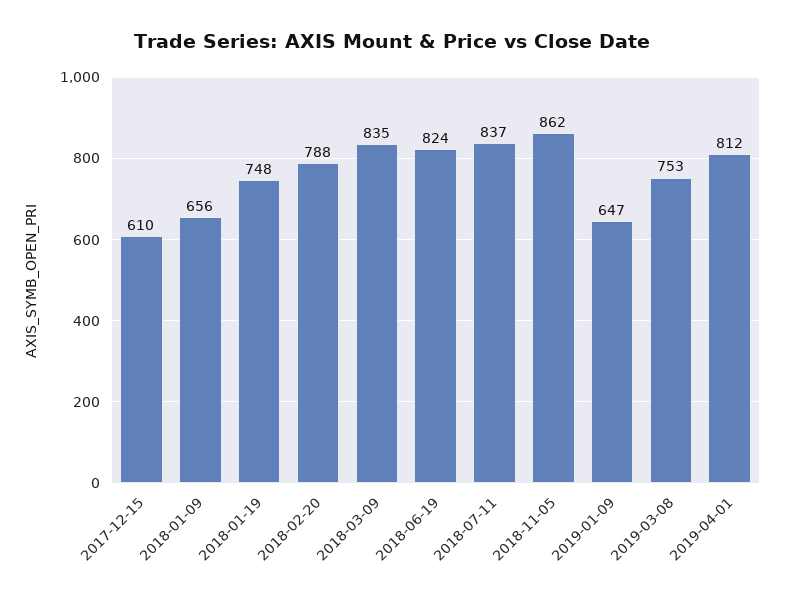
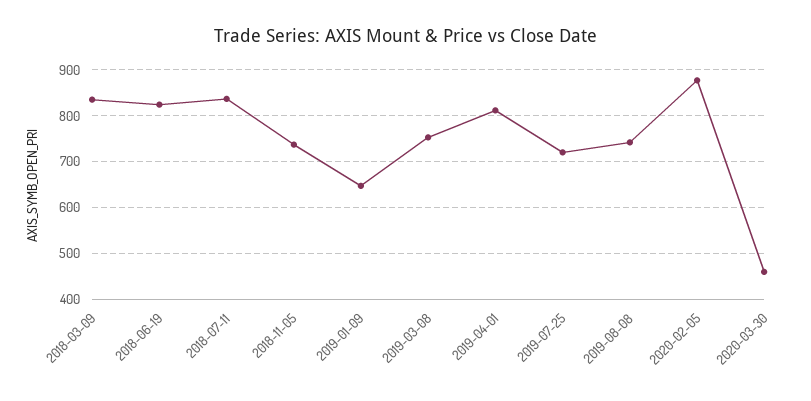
2017-12-15: 610 -> none
2018-01-09: 656 -> none
2018-01-19: 748 -> none
2018-02-20: 788 -> none
2018-11-05: 862 -> 740
2019-07-25: none -> 720
2019-08-08: none -> 740
2020-02-05: none -> 880
2020-03-30: none -> 460

